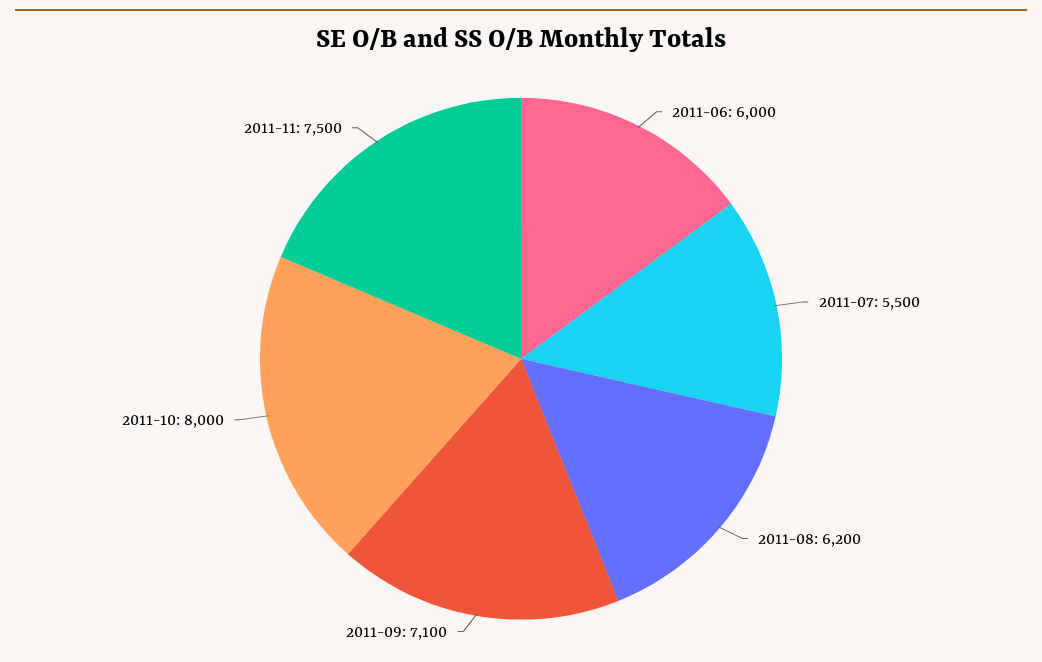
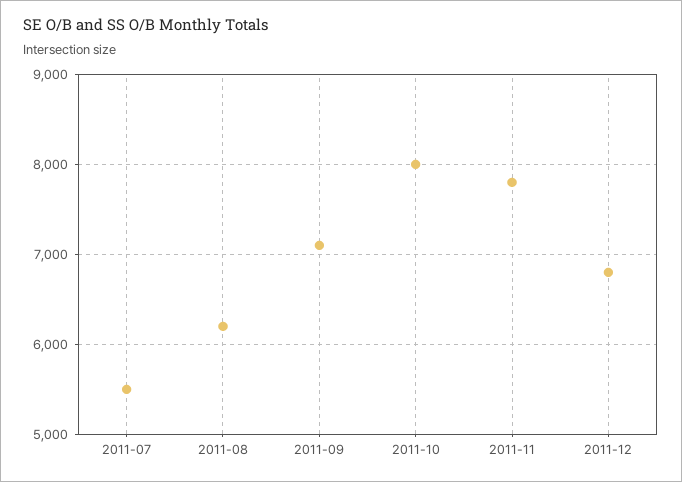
2011-06: 6000 -> none
2011-11: 7500 -> 7800
2011-12: none -> 6800

